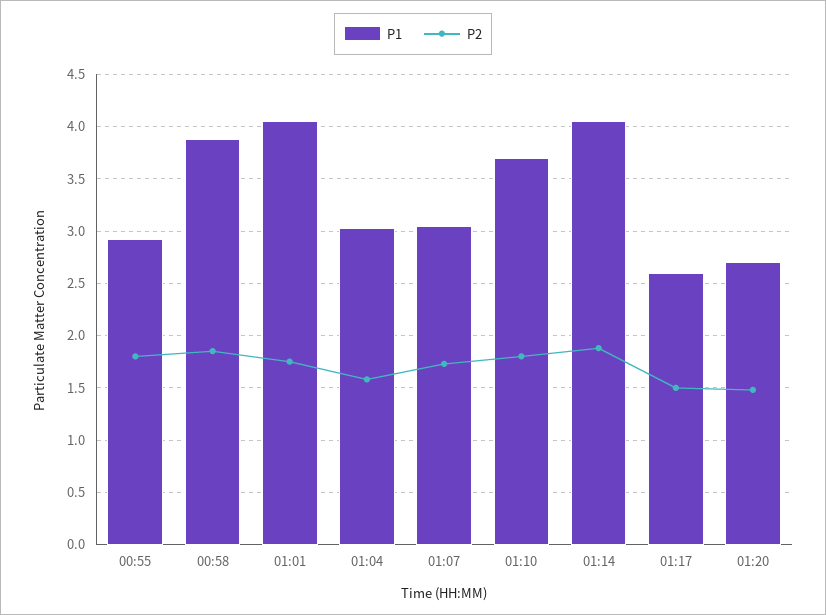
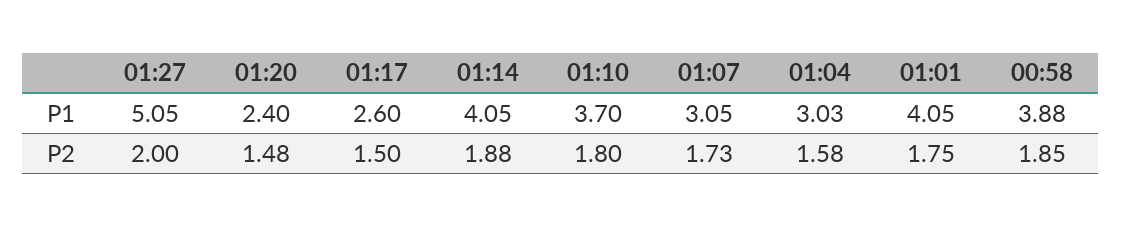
P1, 00:55: 2.9 -> none
P2, 00:55: 1.8 -> none
P1, 01:20: 2.7 -> 2.4
P1, 01:27: none -> 5.05
P2, 01:27: none -> 2

